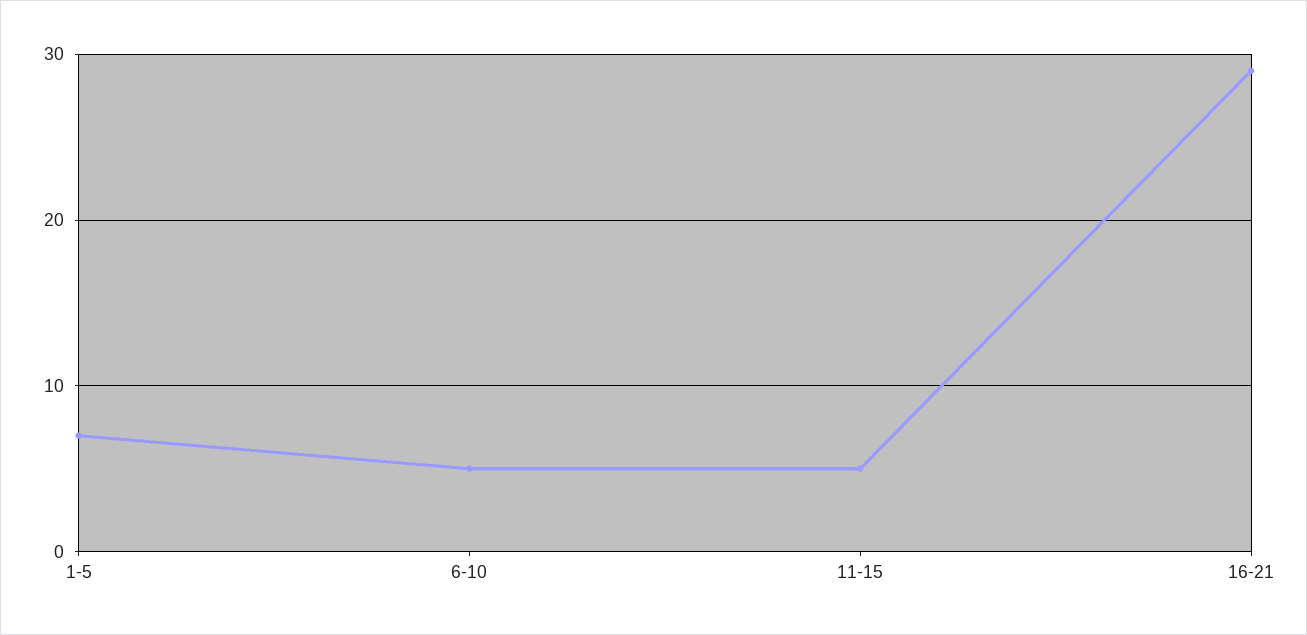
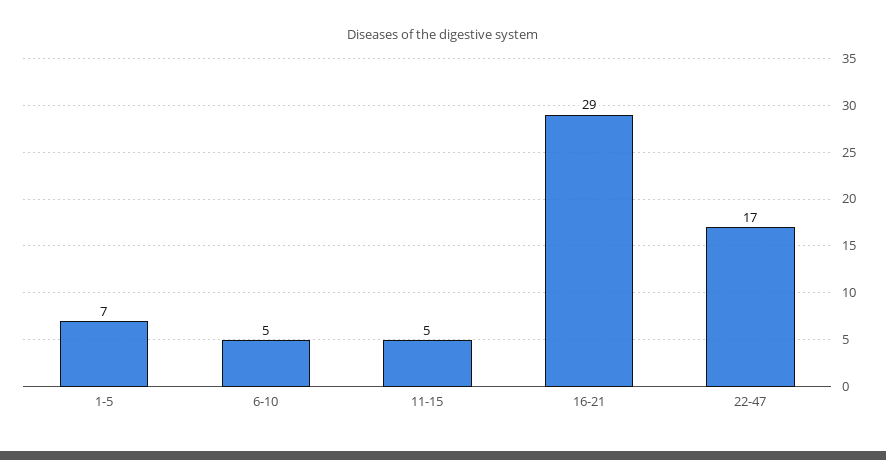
22-47: none -> 17

